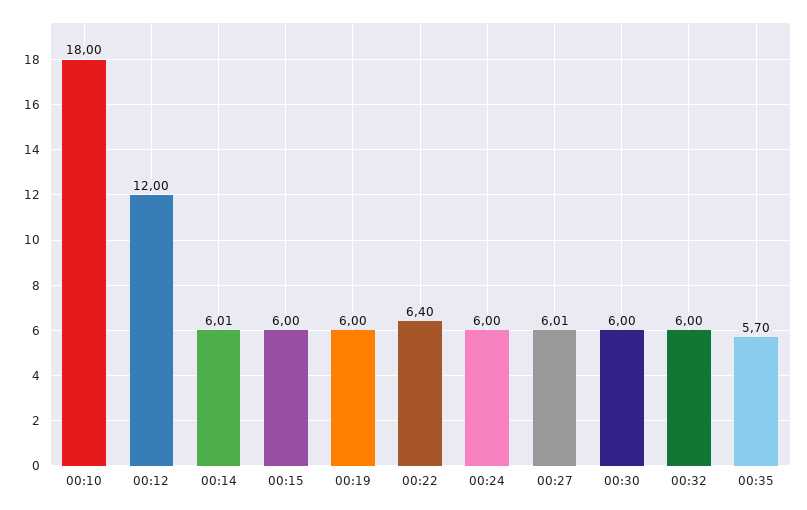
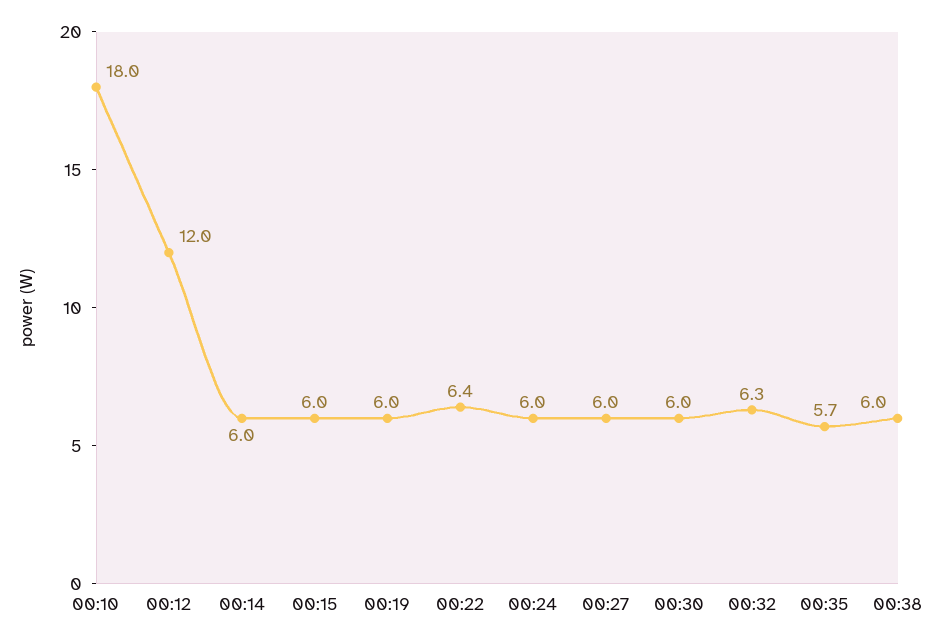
00:32: 6 -> 6.3
00:38: none -> 6

